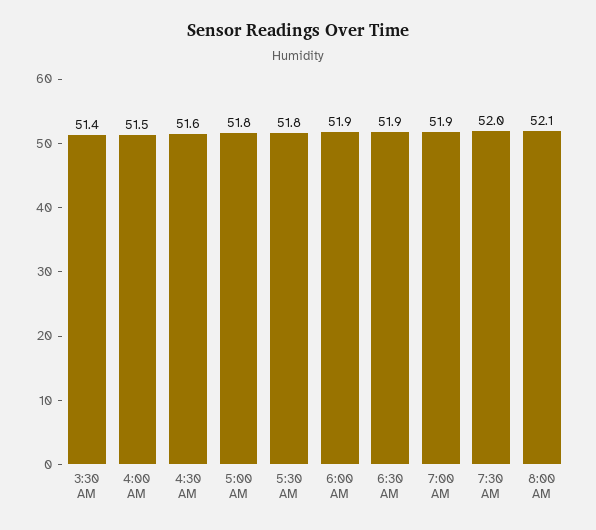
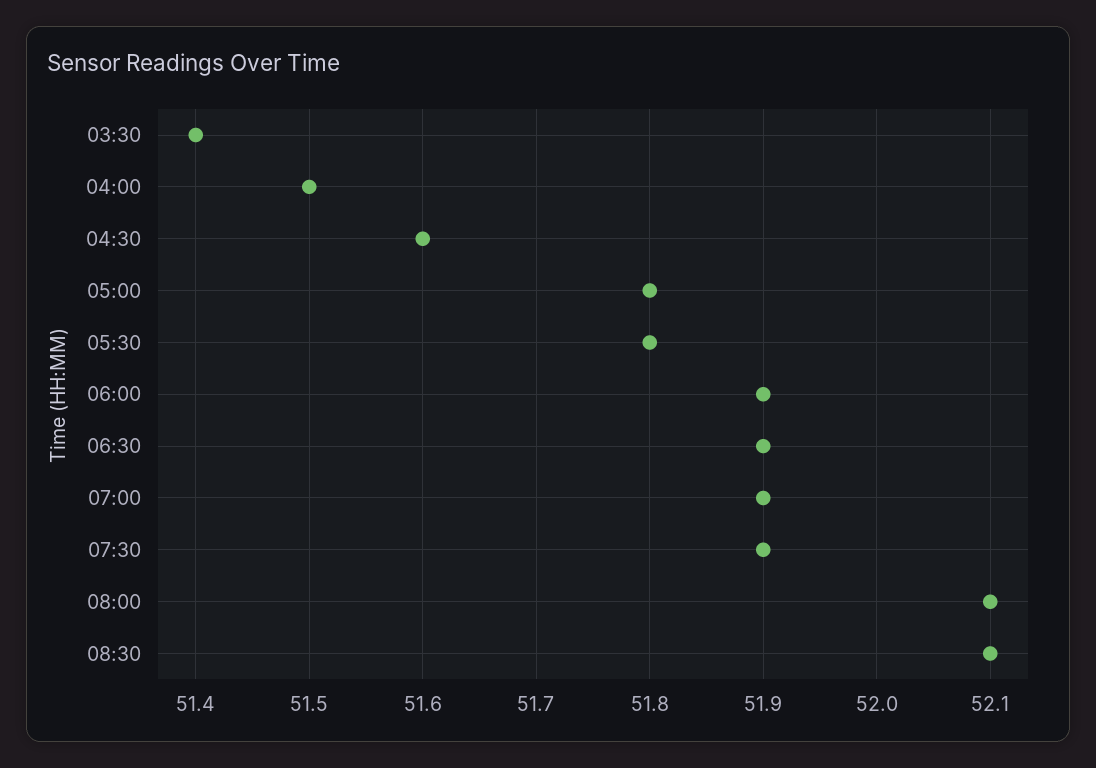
7:30 AM: 52 -> 51.9
08:30: none -> 52.1

